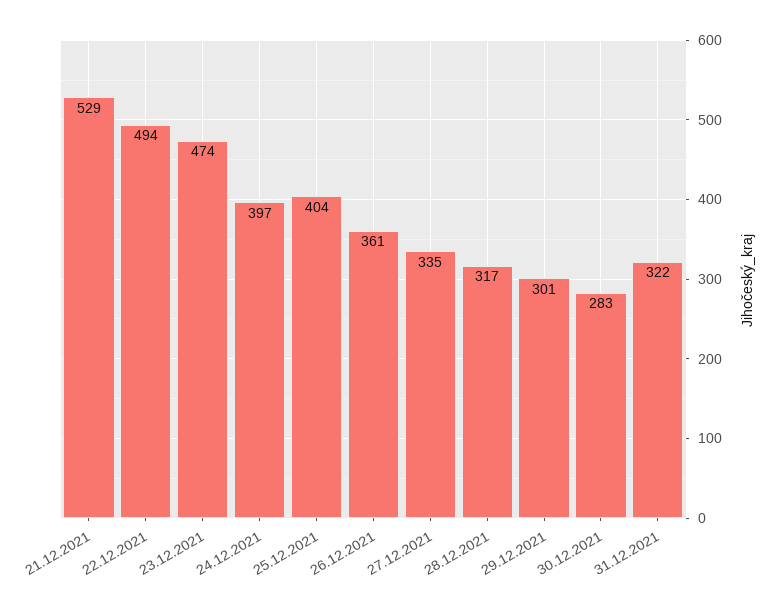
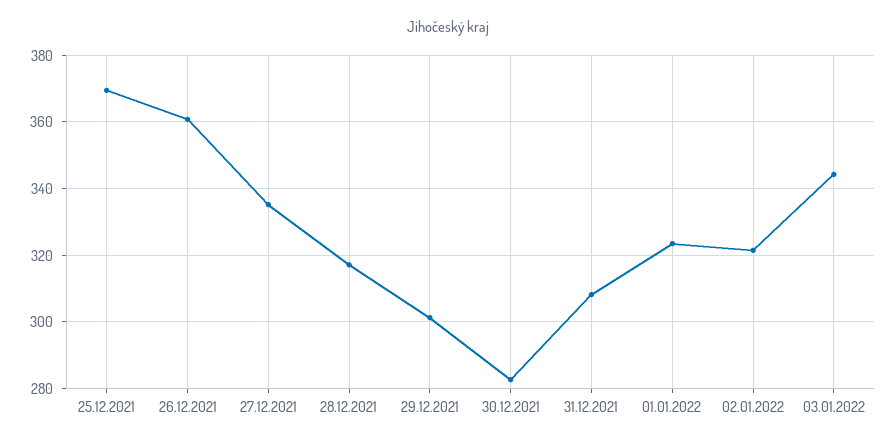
21.12.2021: 529 -> none
22.12.2021: 494 -> none
23.12.2021: 474 -> none
24.12.2021: 397 -> none
25.12.2021: 404 -> 370
31.12.2021: 322 -> 308
01.01.2022: none -> 324
02.01.2022: none -> 322
03.01.2022: none -> 344

